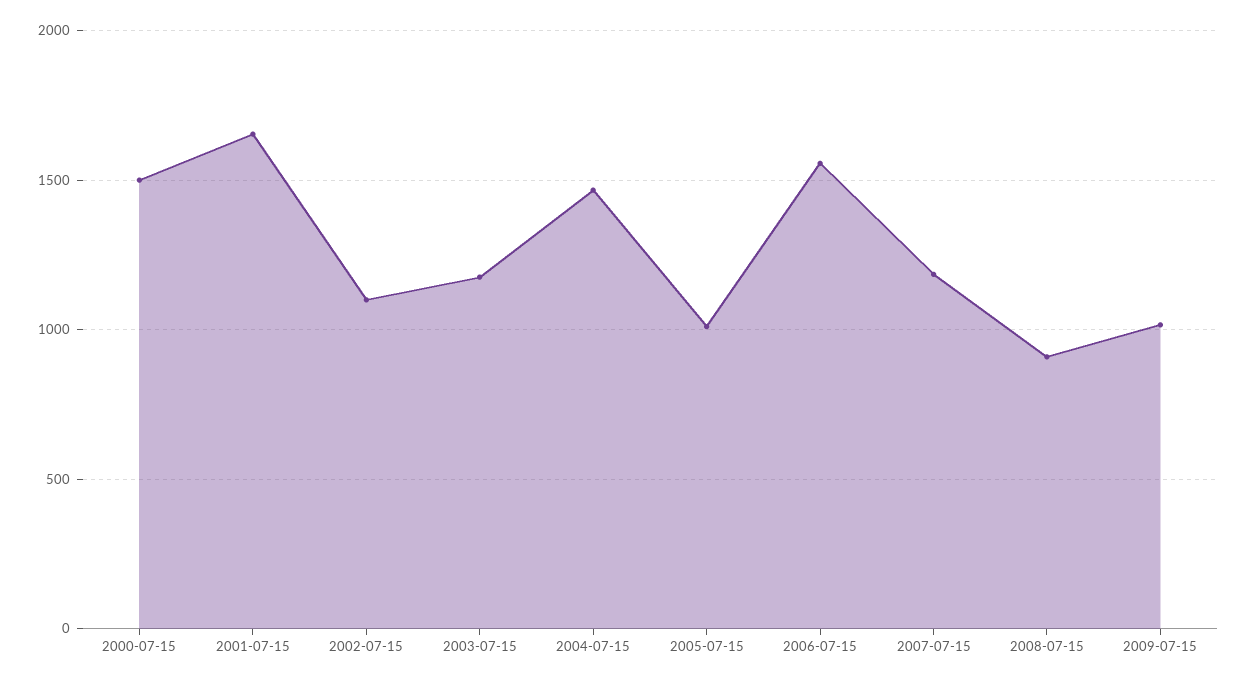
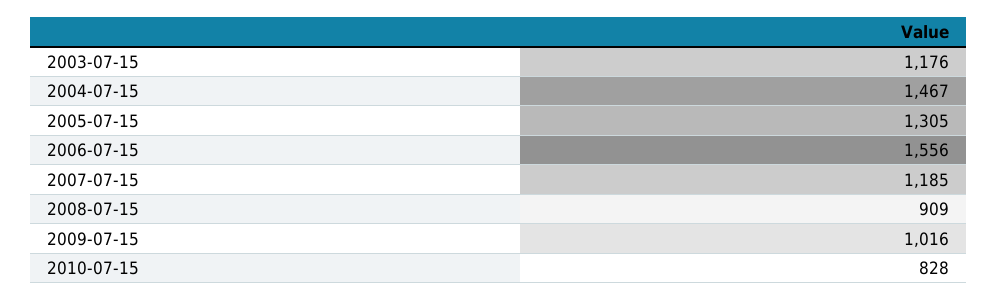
2000-07-15: 1500 -> none
2001-07-15: 1650 -> none
2002-07-15: 1100 -> none
2005-07-15: 1000 -> 1305
2010-07-15: none -> 828

